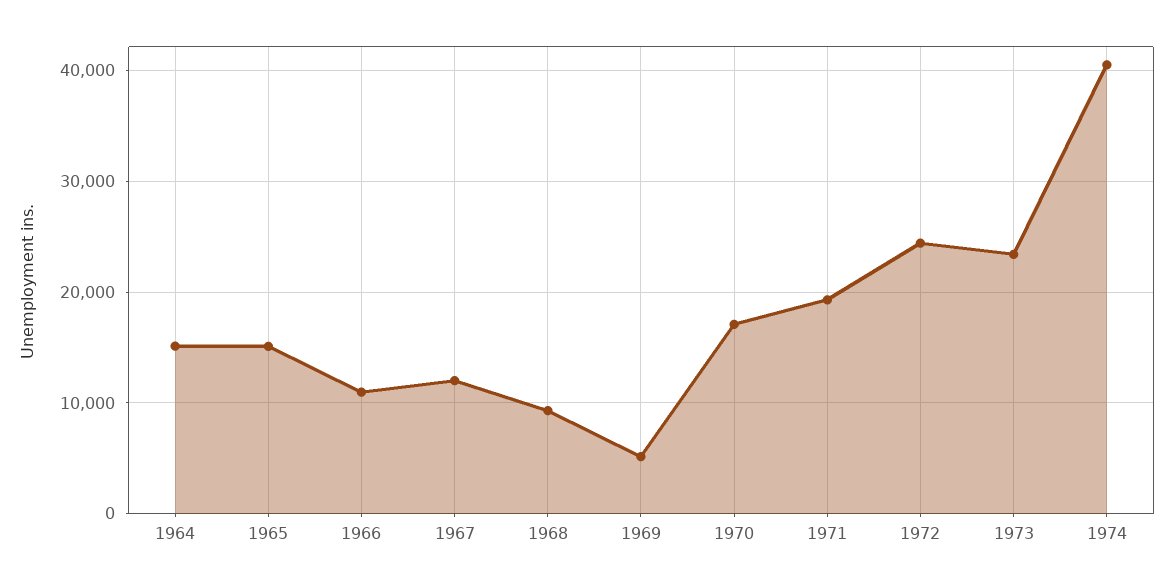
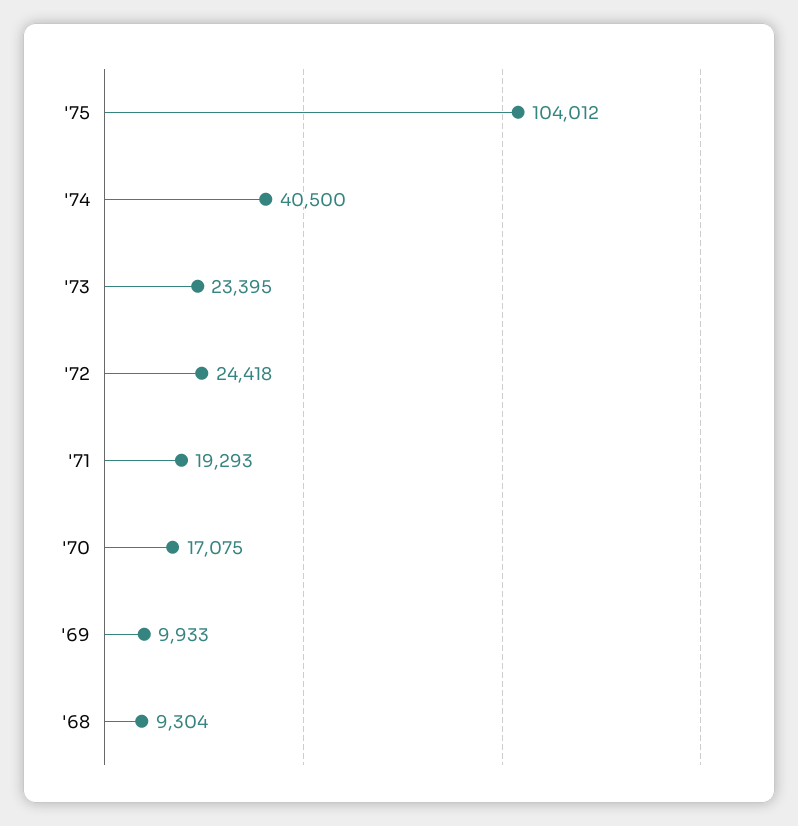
1964: 15000 -> none
1965: 15000 -> none
1966: 11000 -> none
1967: 12000 -> none
1969: 5000 -> 9933
'75: none -> 104012

